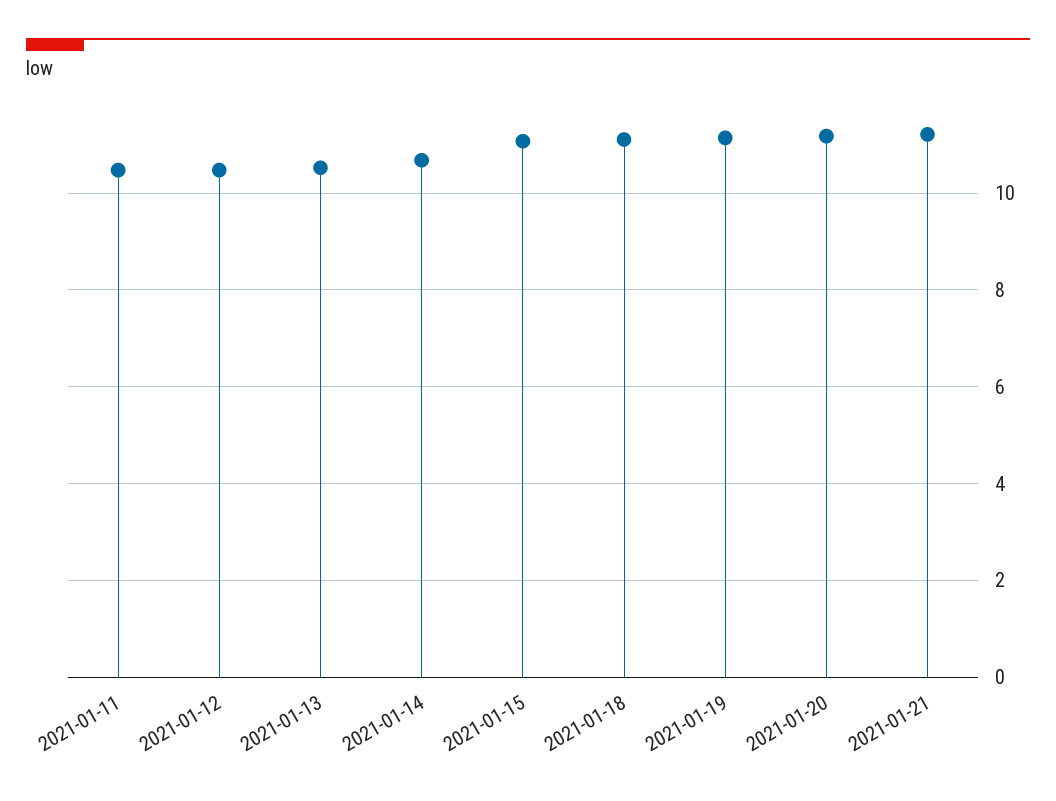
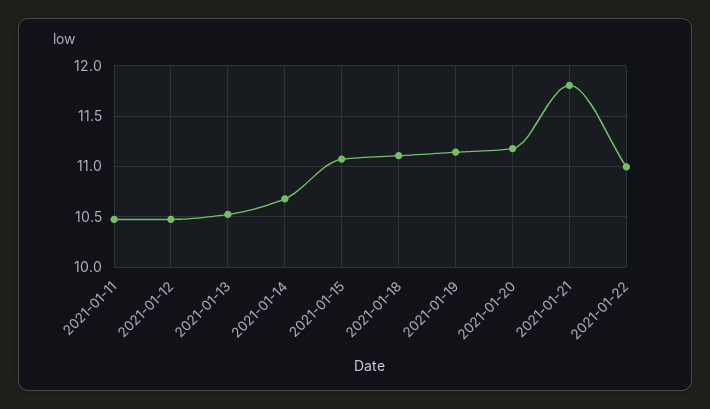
2021-01-21: 11.2 -> 11.8
2021-01-22: none -> 11

